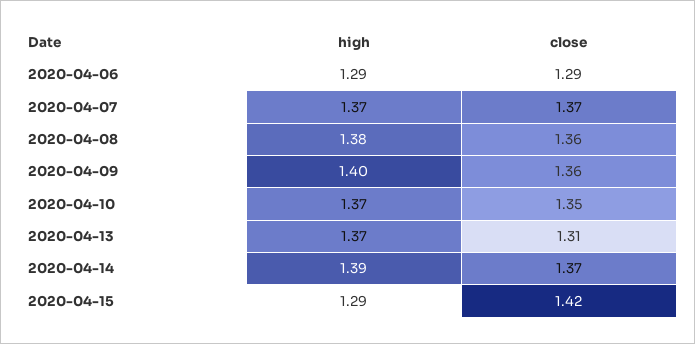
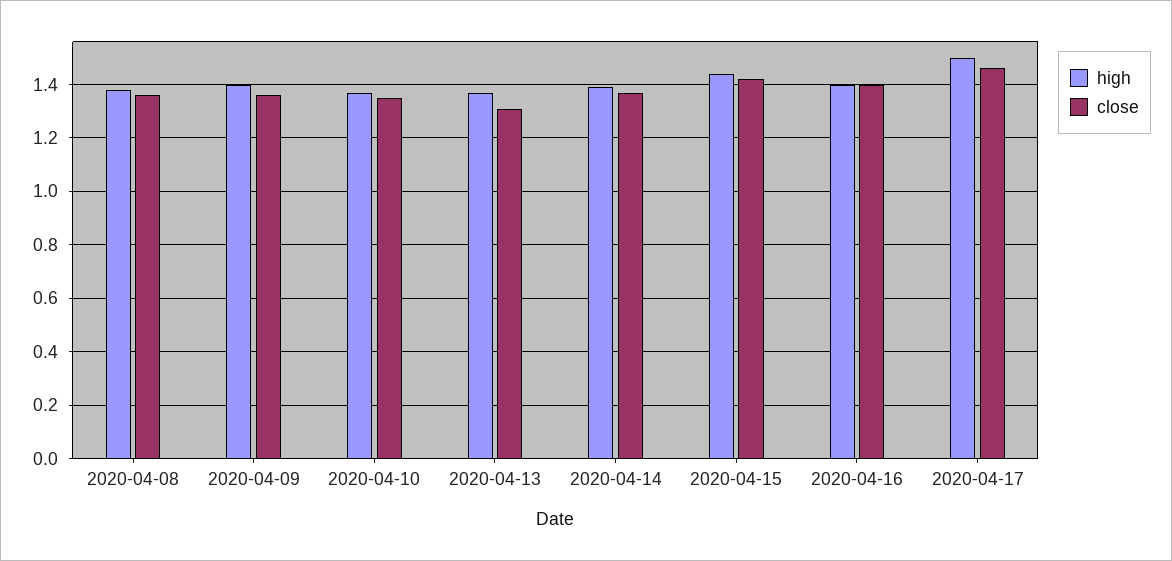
high, 2020-04-06: 1.29 -> none
close, 2020-04-06: 1.29 -> none
high, 2020-04-07: 1.37 -> none
close, 2020-04-07: 1.37 -> none
high, 2020-04-15: 1.29 -> 1.45
high, 2020-04-16: none -> 1.4
close, 2020-04-16: none -> 1.4
high, 2020-04-17: none -> 1.5
close, 2020-04-17: none -> 1.45

